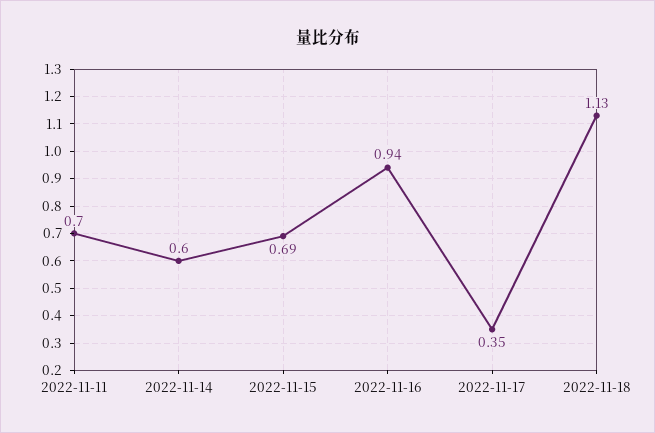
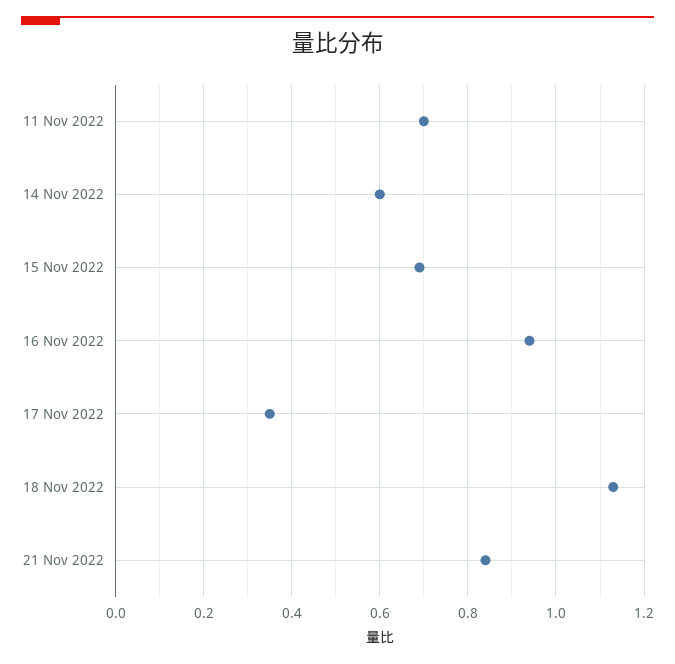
21 Nov 2022: none -> 0.85

